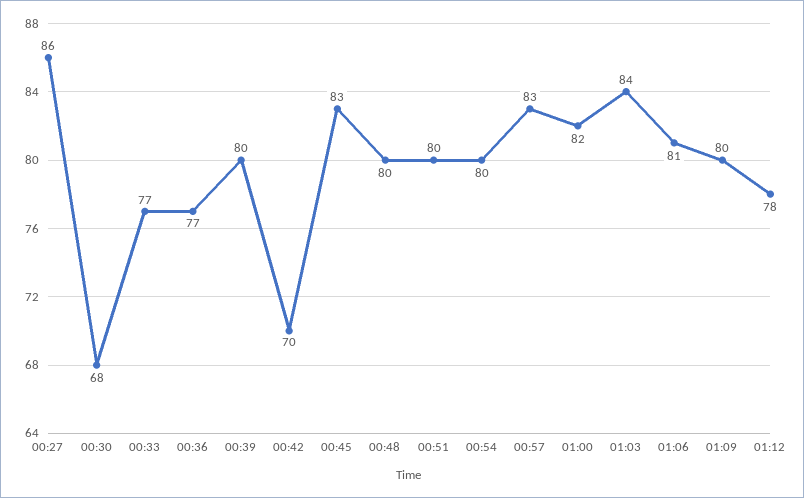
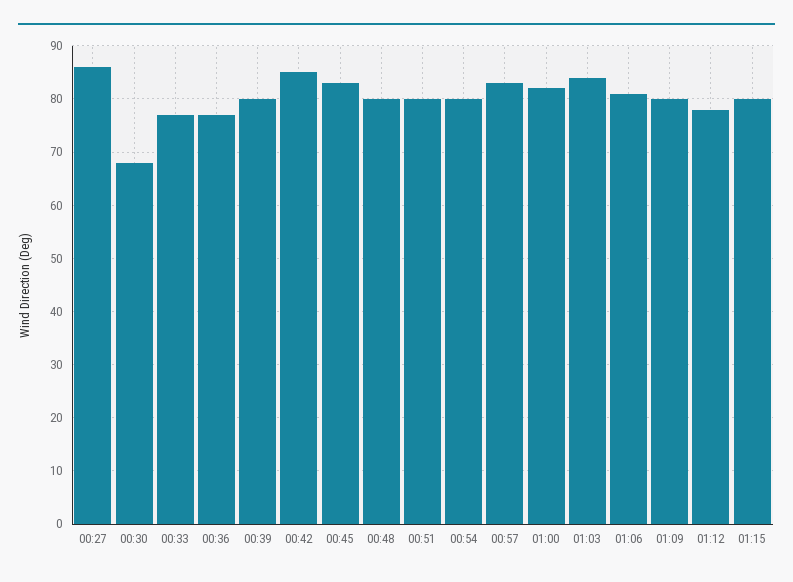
00:42: 70 -> 85
01:15: none -> 80

